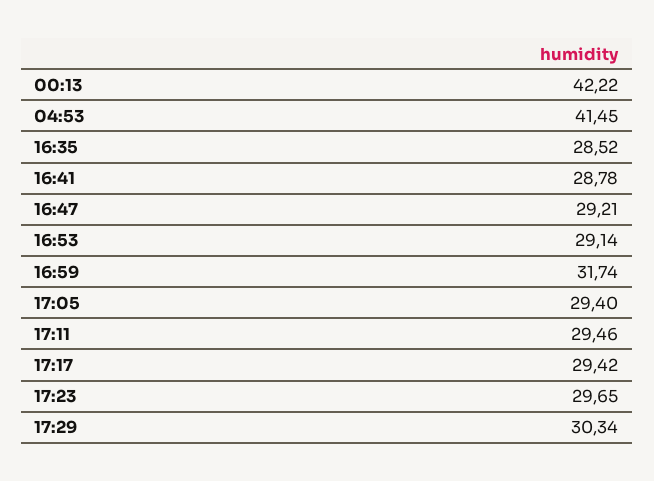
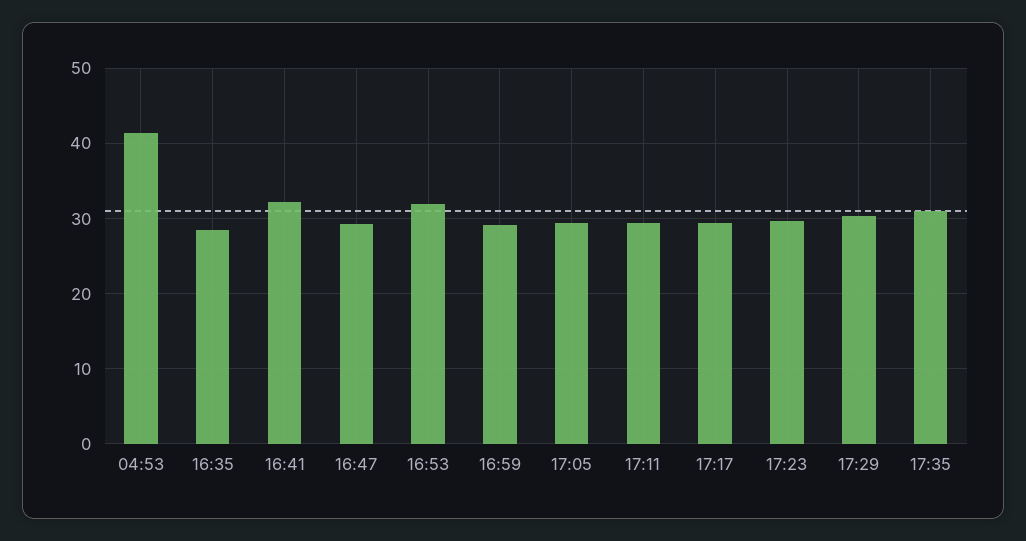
00:13: 42.22 -> none
16:41: 28.78 -> 32
16:53: 29.14 -> 32
16:59: 31.74 -> 29
17:35: none -> 31

